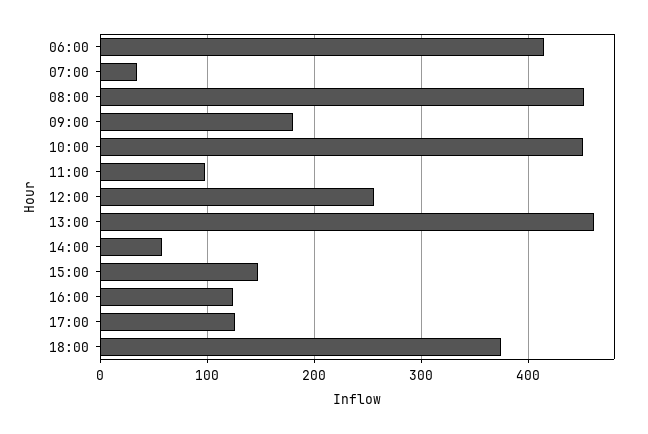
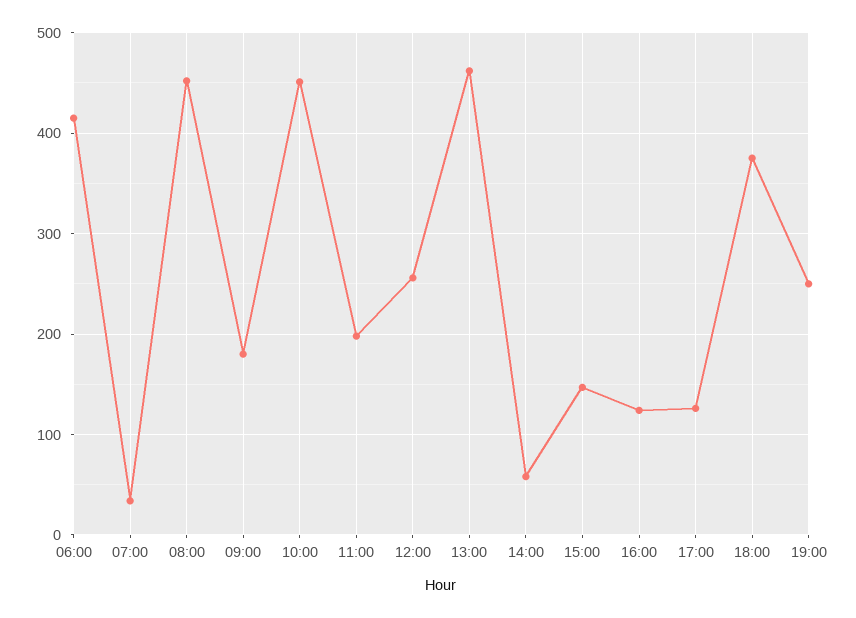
11:00: 100 -> 200
19:00: none -> 250

